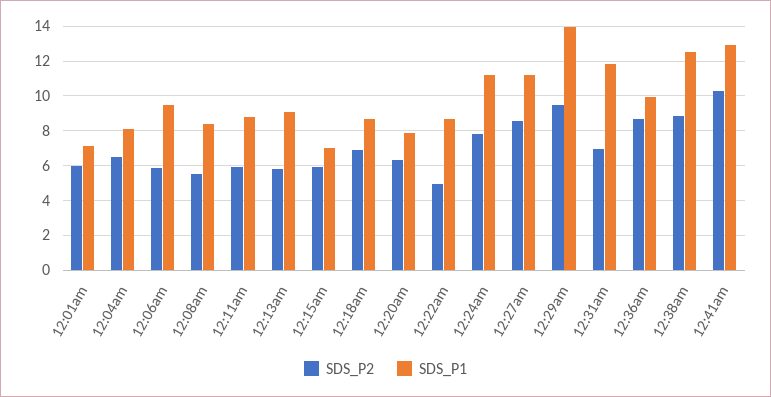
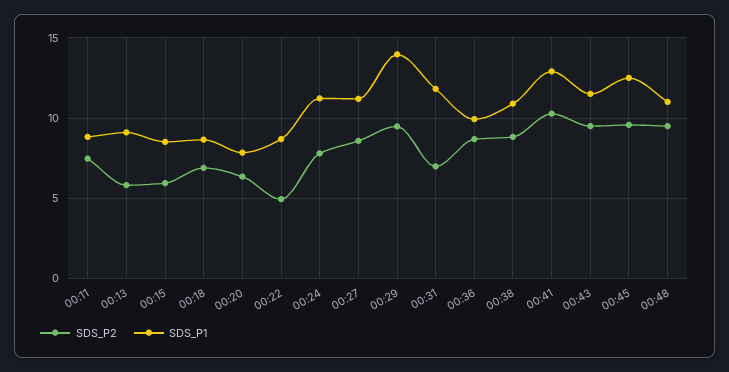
SDS_P2, 12:01am: 6 -> none
SDS_P1, 12:01am: 7 -> none
SDS_P2, 12:04am: 6.5 -> none
SDS_P1, 12:04am: 8 -> none
SDS_P2, 12:06am: 6 -> none
SDS_P1, 12:06am: 9.5 -> none
SDS_P2, 12:08am: 5.5 -> none
SDS_P1, 12:08am: 8.5 -> none
SDS_P2, 12:11am: 6 -> 7.5
SDS_P1, 12:15am: 7 -> 8.5
SDS_P1, 12:38am: 12.5 -> 11
SDS_P2, 00:43: none -> 9.5
SDS_P1, 00:43: none -> 11.5
SDS_P2, 00:45: none -> 9.5
SDS_P1, 00:45: none -> 12.5
SDS_P2, 00:48: none -> 9.5
SDS_P1, 00:48: none -> 11

